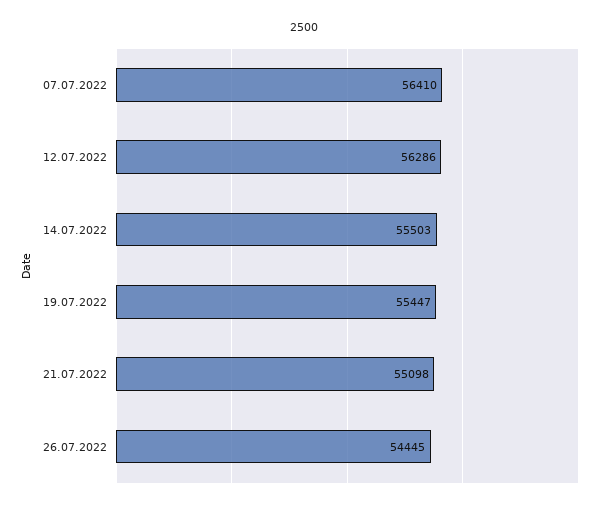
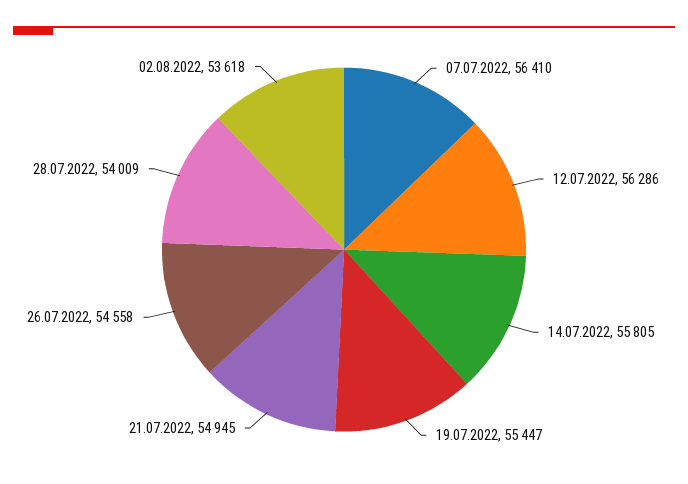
14.07.2022: 55503 -> 55805
21.07.2022: 55098 -> 54945
26.07.2022: 54445 -> 54558
28.07.2022: none -> 54009
02.08.2022: none -> 53618

